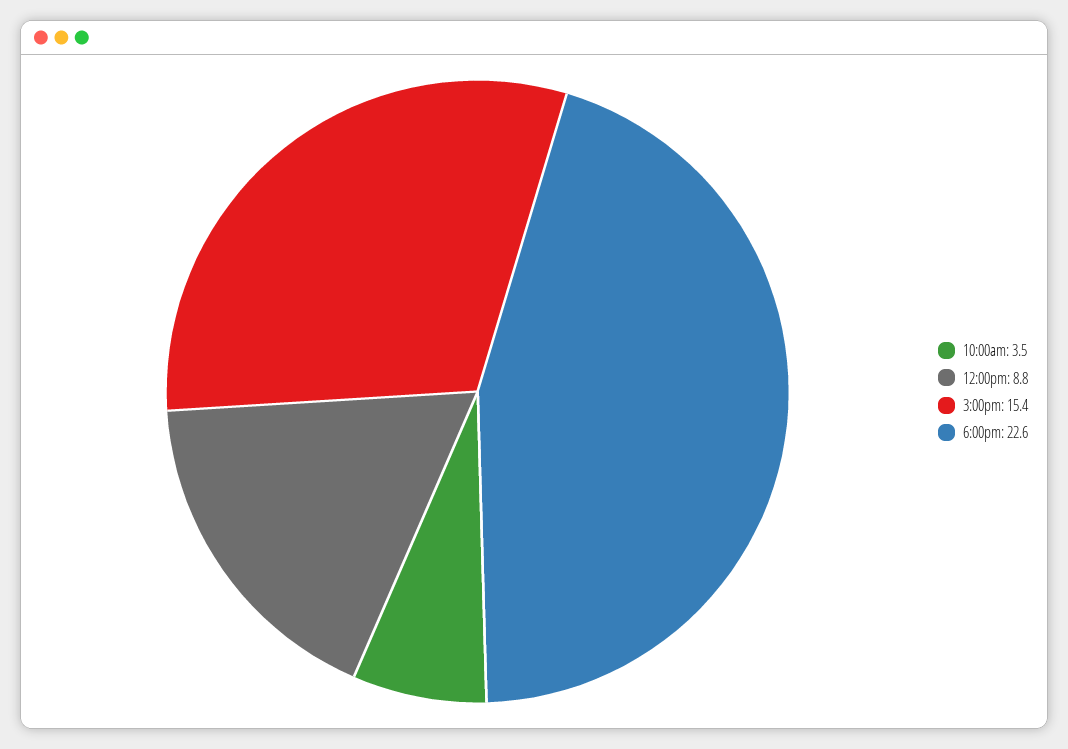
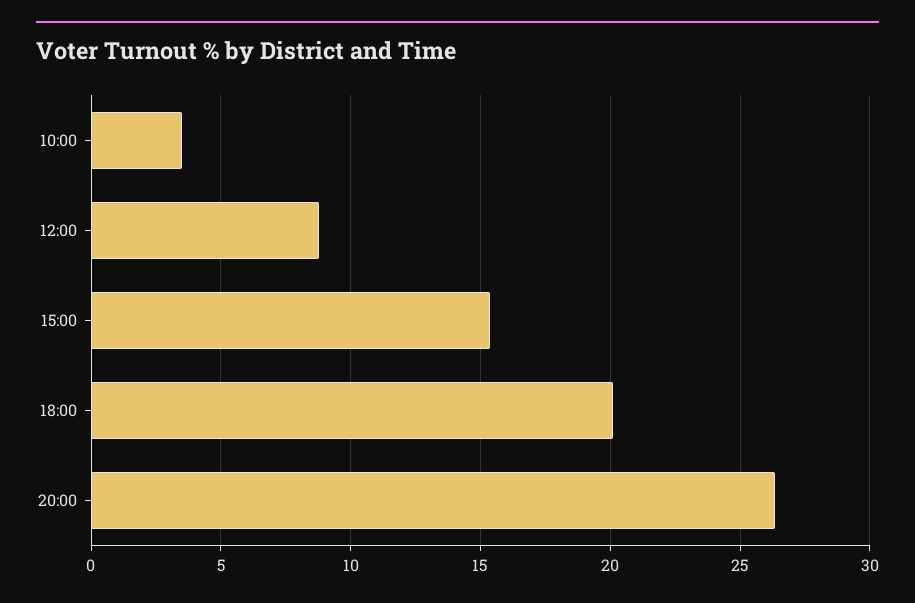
6:00pm: 22.6 -> 20
20:00: none -> 26.5

